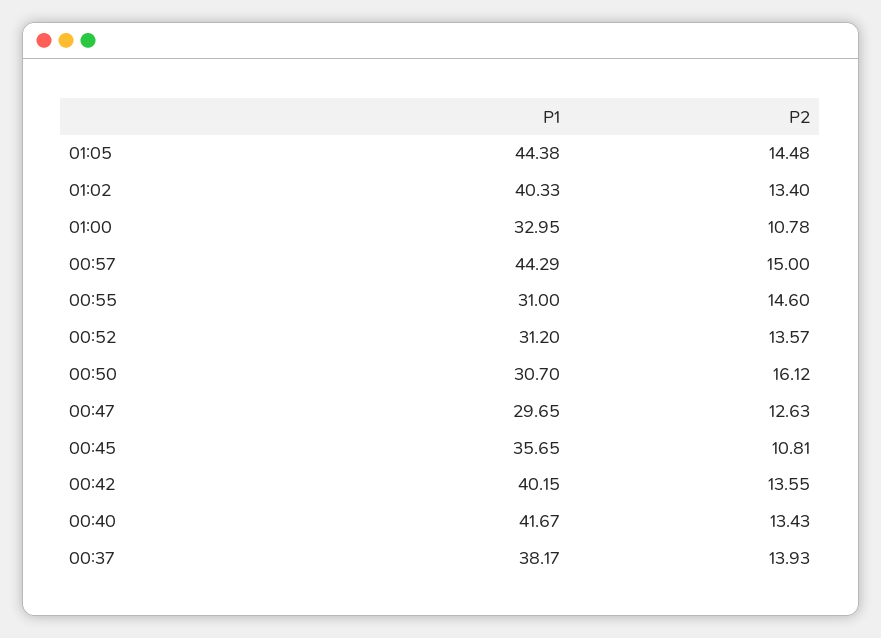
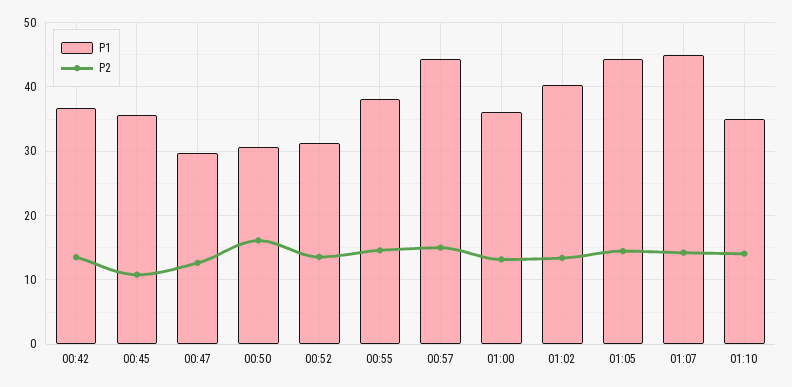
P1, 01:00: 32.95 -> 36
P2, 01:00: 10.78 -> 13
P1, 00:55: 31 -> 38
P1, 00:42: 40.15 -> 37
P1, 00:40: 41.67 -> none
P2, 00:40: 13.43 -> none
P1, 00:37: 38.17 -> none
P2, 00:37: 13.93 -> none
P1, 01:07: none -> 45
P2, 01:07: none -> 14
P1, 01:10: none -> 35
P2, 01:10: none -> 14

